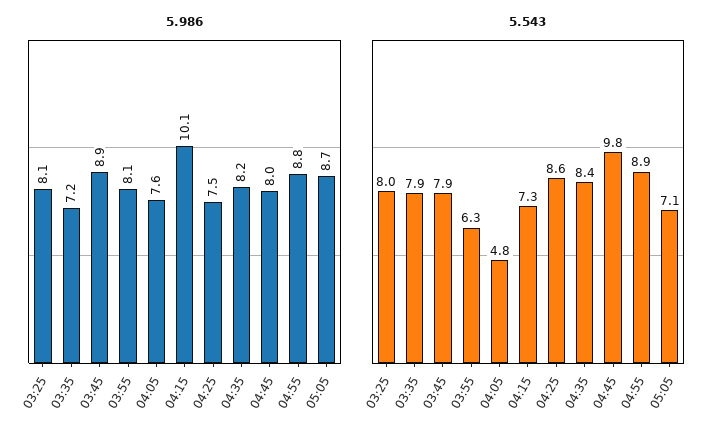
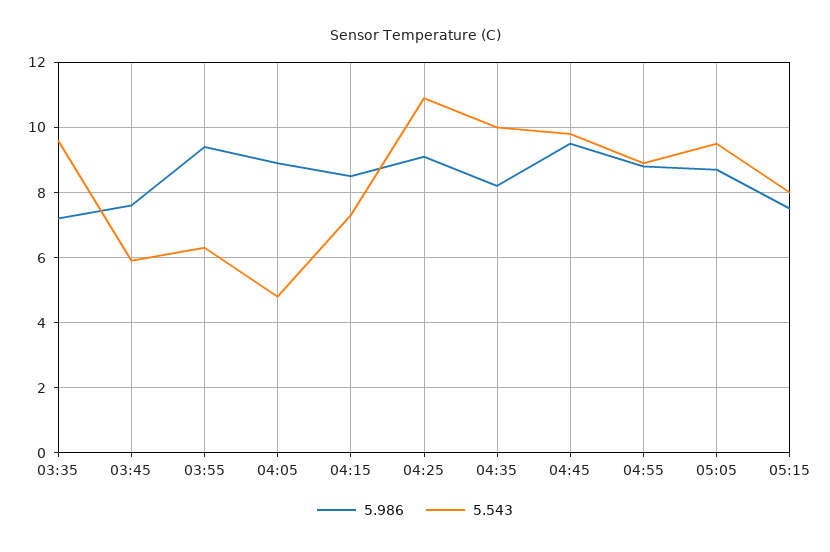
5.986, 03:25: 8.1 -> none
5.986, 03:45: 8.9 -> 7.5
5.986, 03:55: 8.1 -> 9.5
5.986, 04:05: 7.6 -> 9
5.986, 04:15: 10.1 -> 8.5
5.986, 04:25: 7.5 -> 9
5.986, 04:45: 8 -> 9.5
5.543, 03:25: 8 -> none
5.543, 03:35: 7.9 -> 9.5
5.543, 03:45: 7.9 -> 6
5.543, 04:25: 8.6 -> 11
5.543, 04:35: 8.4 -> 10
5.543, 05:05: 7.1 -> 9.5
5.986, 05:15: none -> 7.5
5.543, 05:15: none -> 8

